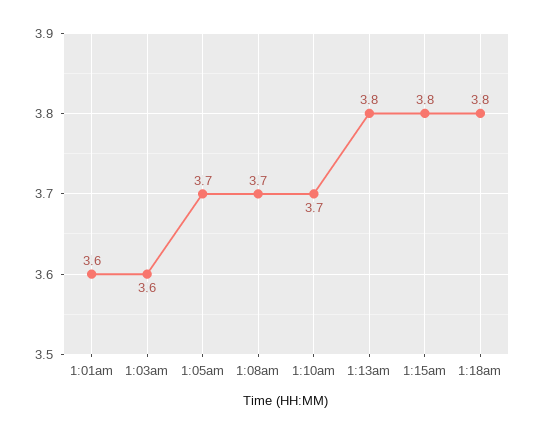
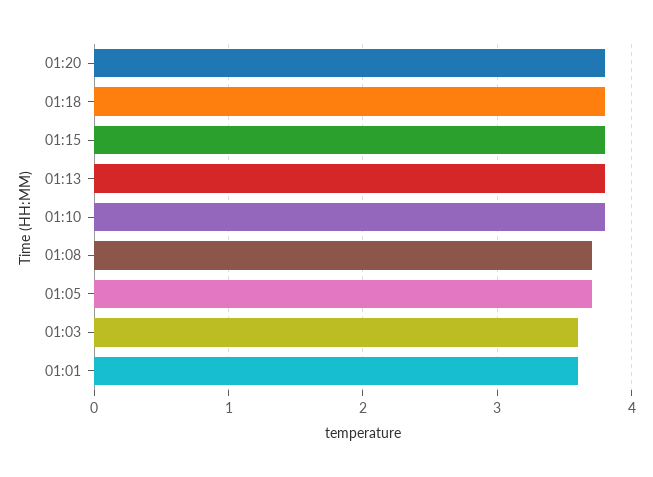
1:10am: 3.7 -> 3.8
01:20: none -> 3.8

